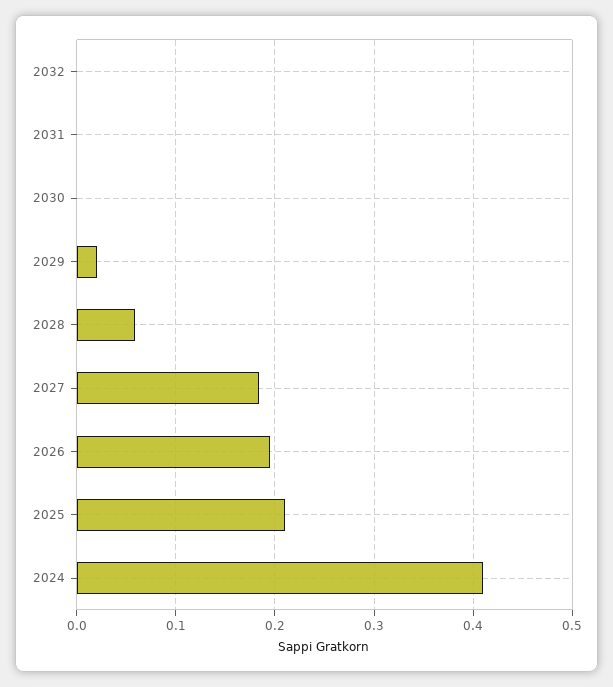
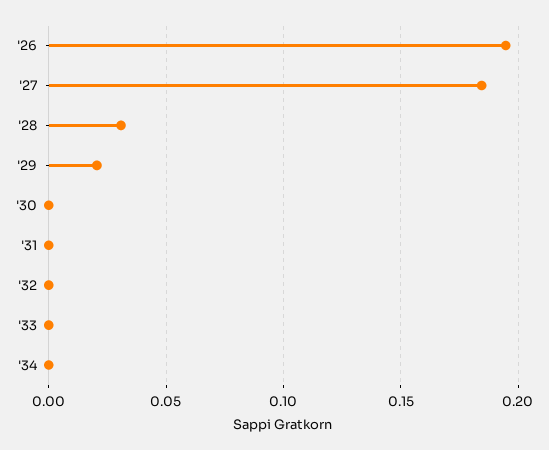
2028: 0.06 -> 0.03
2025: 0.21 -> none
2024: 0.41 -> none
'33: none -> 0
'34: none -> 0

